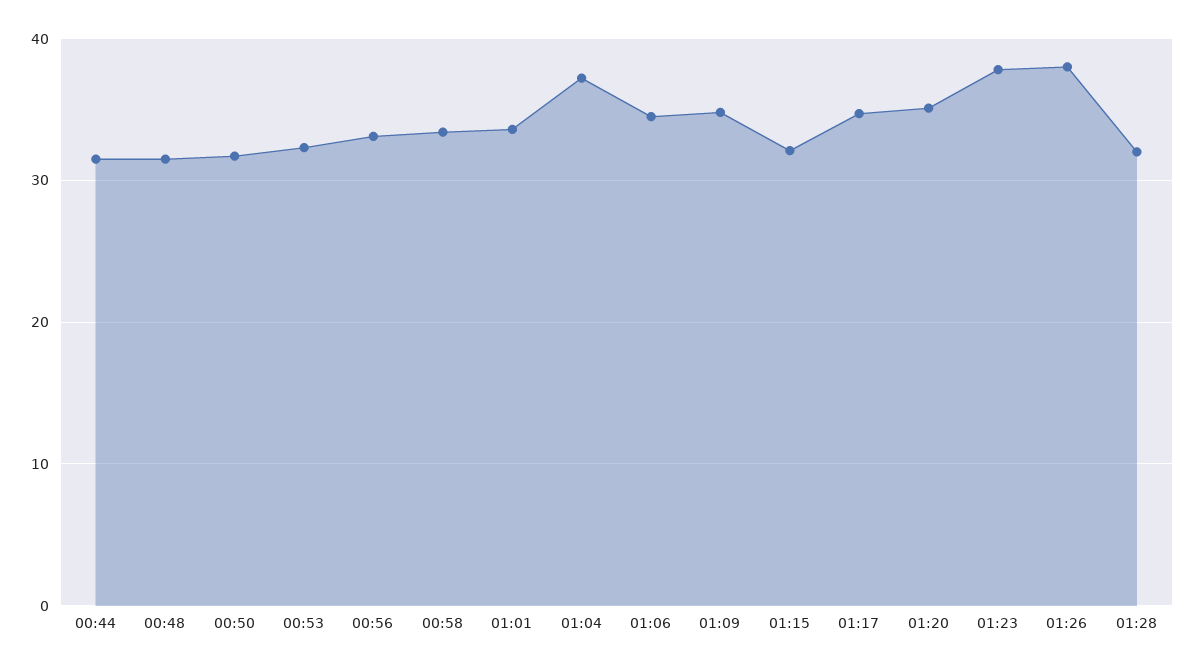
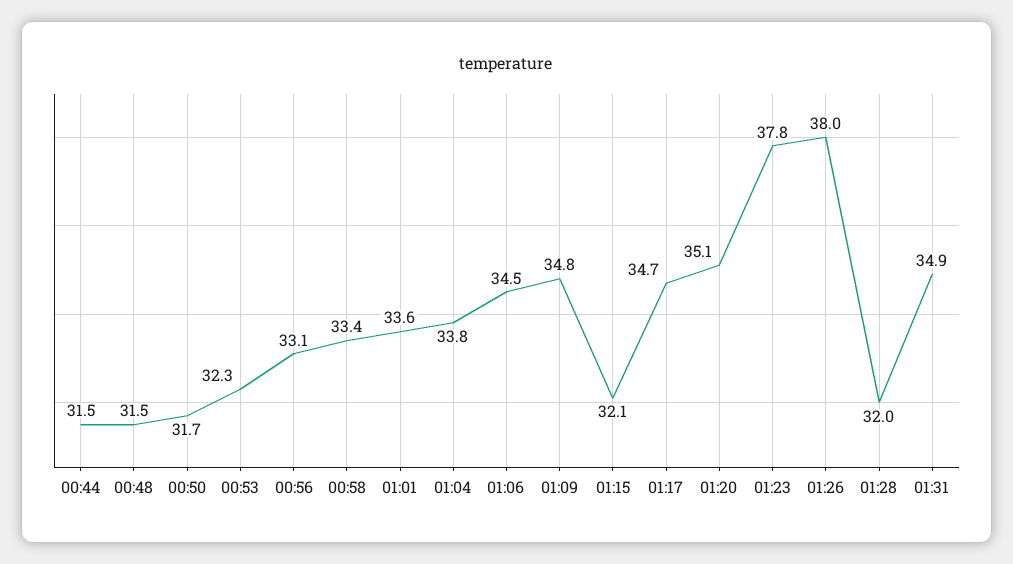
01:04: 37 -> 33.8
01:31: none -> 34.9

